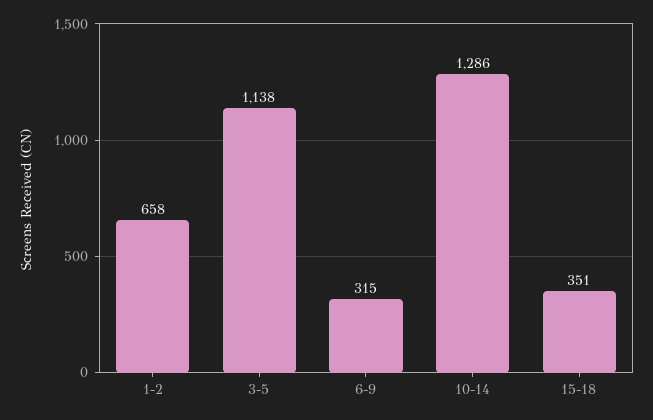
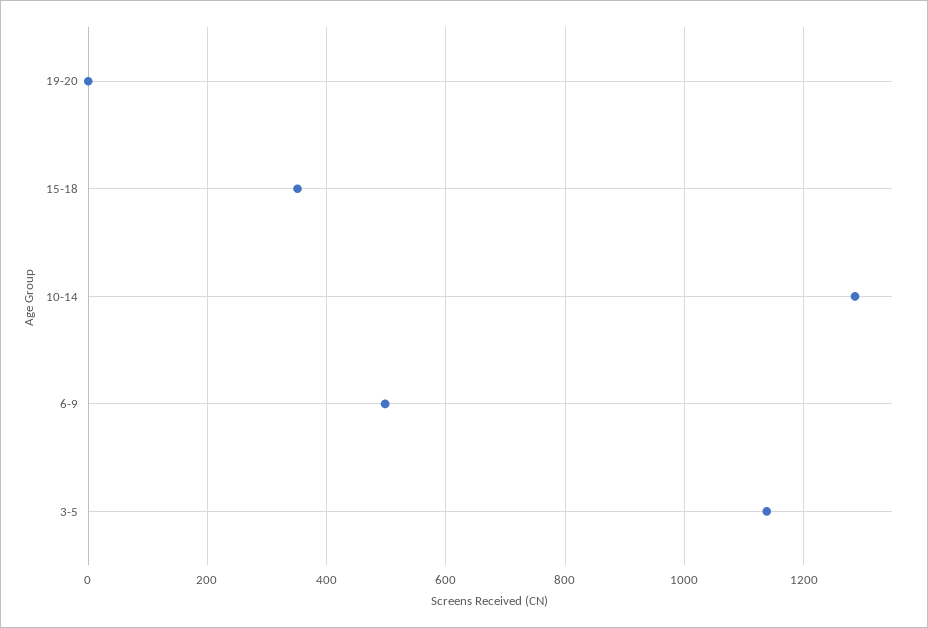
1-2: 658 -> none
6-9: 315 -> 500
19-20: none -> 0

